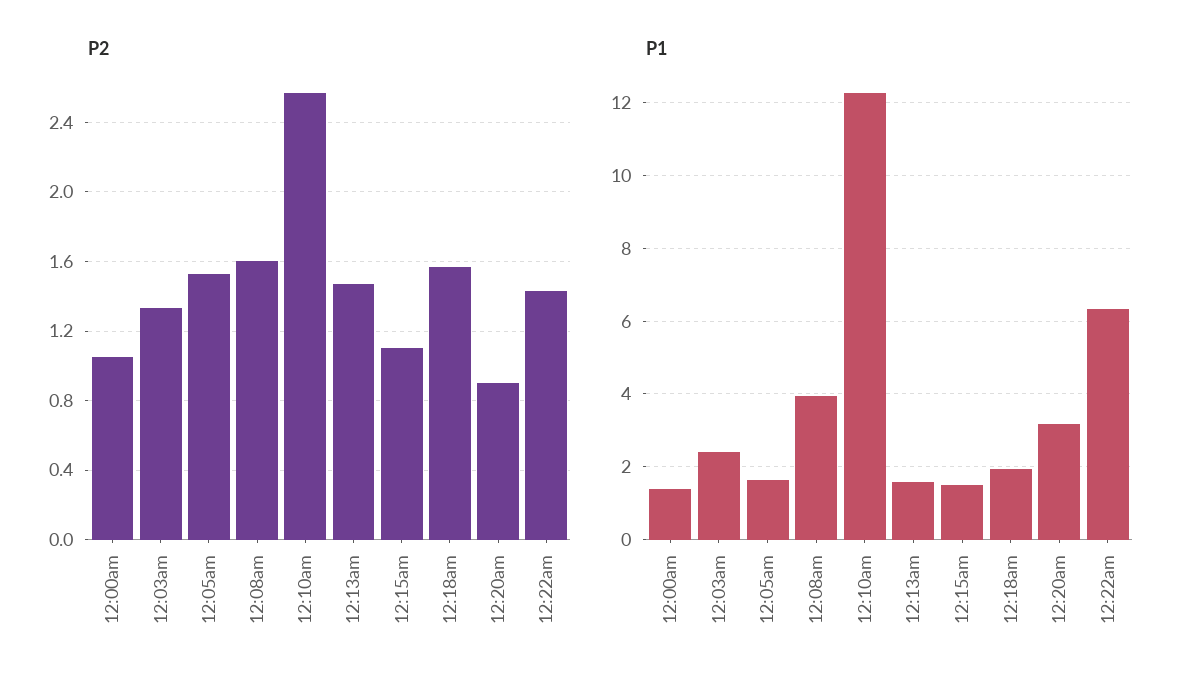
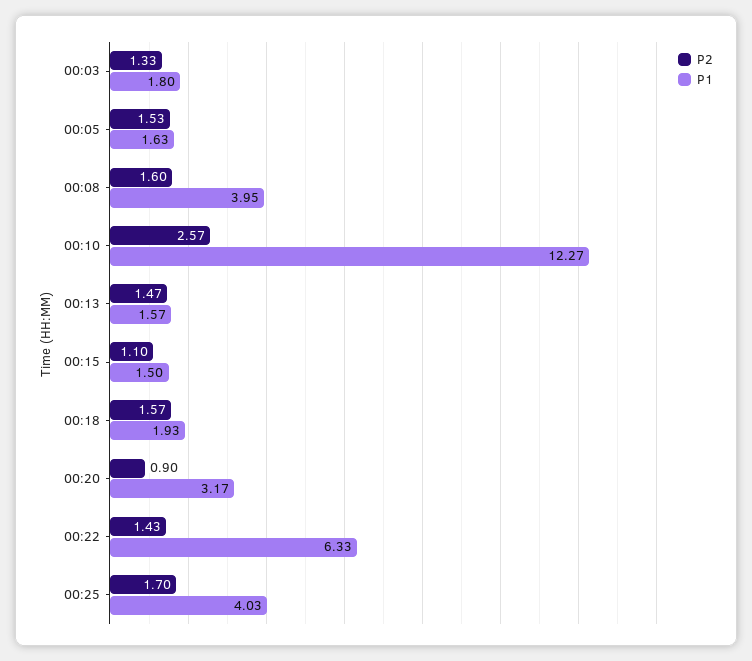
P2, 12:00am: 1.05 -> none
P1, 12:00am: 1.4 -> none
P1, 12:03am: 2.4 -> 1.8
P2, 00:25: none -> 1.7
P1, 00:25: none -> 4.03

